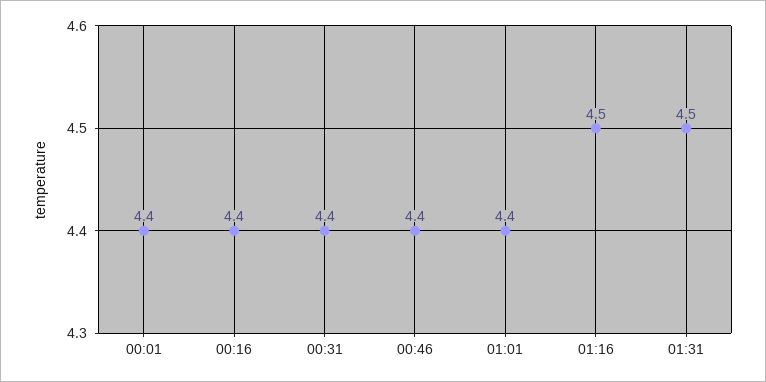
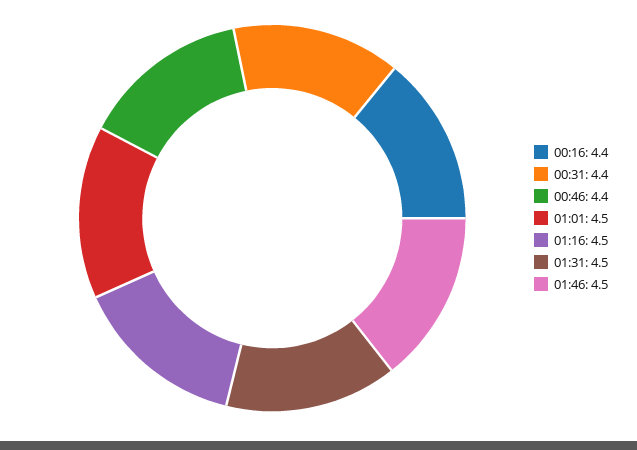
00:01: 4.4 -> none
01:01: 4.4 -> 4.5
01:46: none -> 4.5

